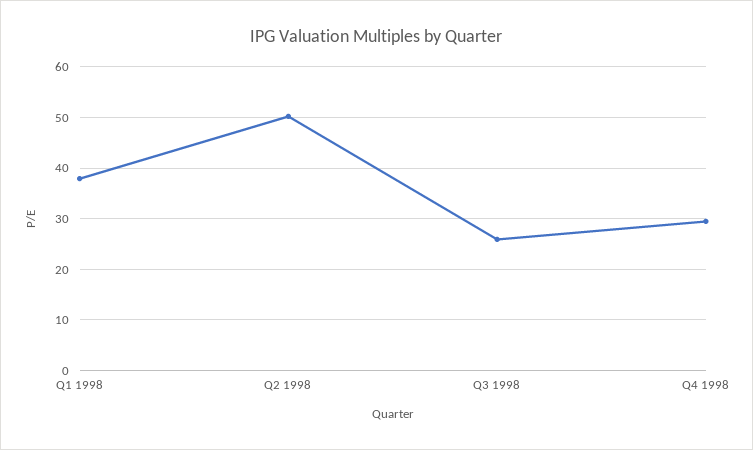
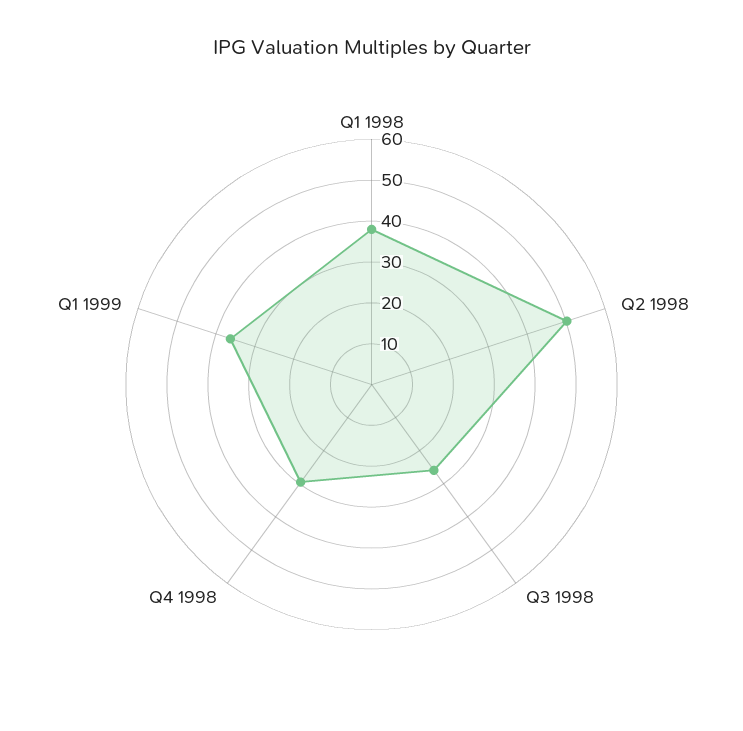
Q1 1999: none -> 36

